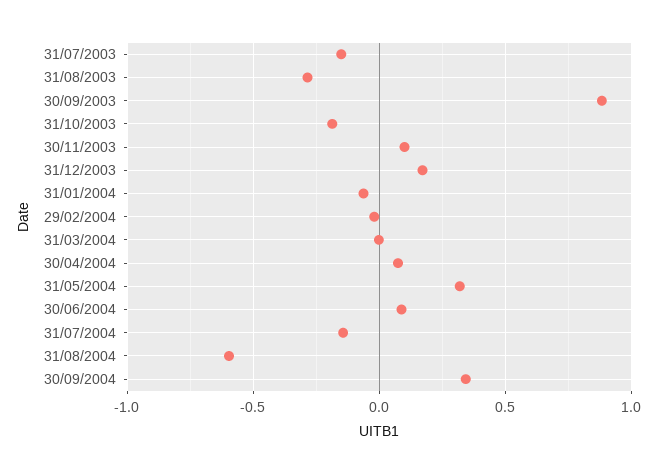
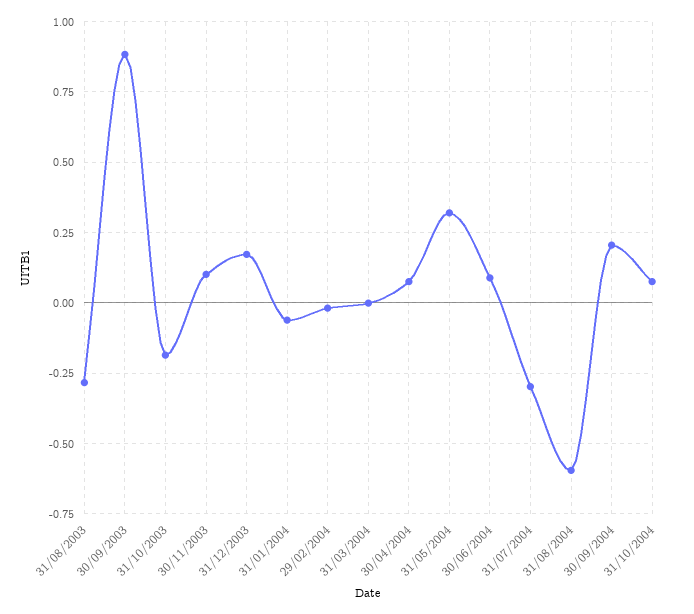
31/07/2003: -0.15 -> none
31/07/2004: -0.15 -> -0.3
30/09/2004: 0.35 -> 0.2
31/10/2004: none -> 0.075

